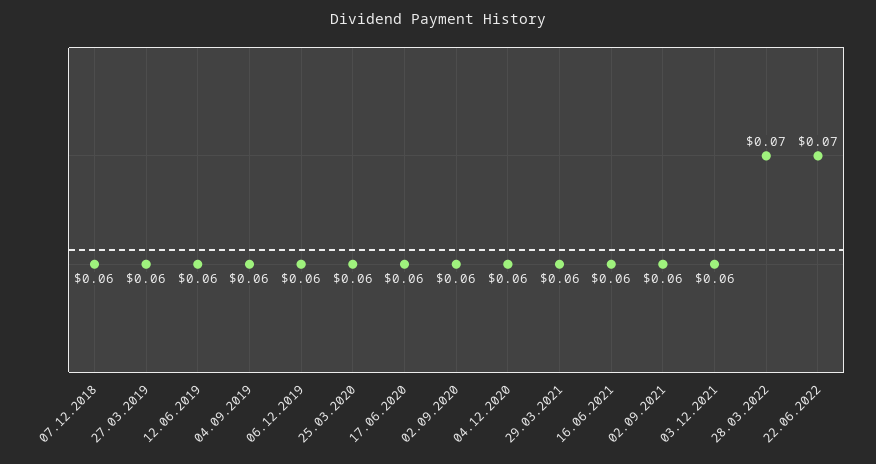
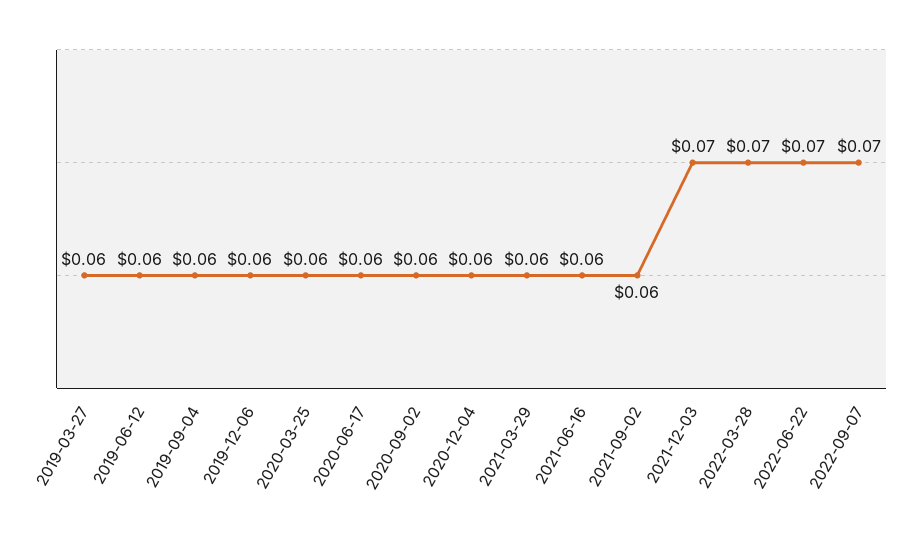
07.12.2018: 0.06 -> none
03.12.2021: 0.06 -> 0.07
2022-09-07: none -> 0.07

